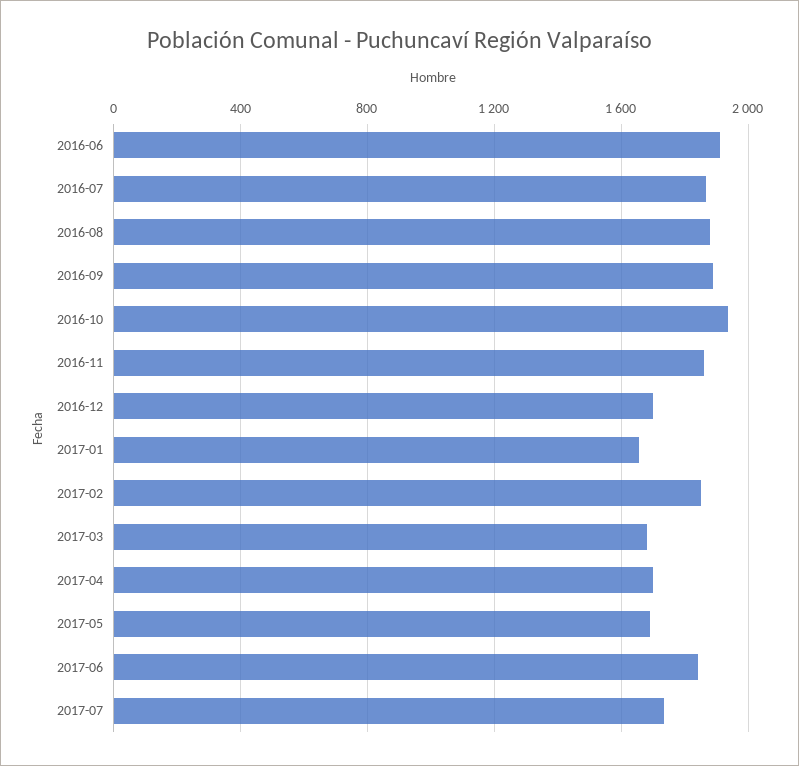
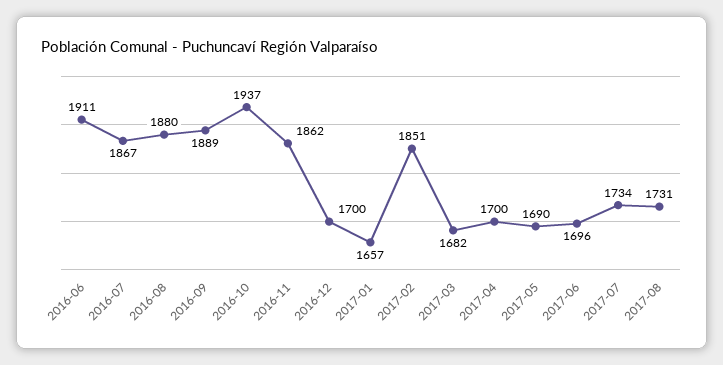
2017-06: 1850 -> 1696
2017-08: none -> 1731

